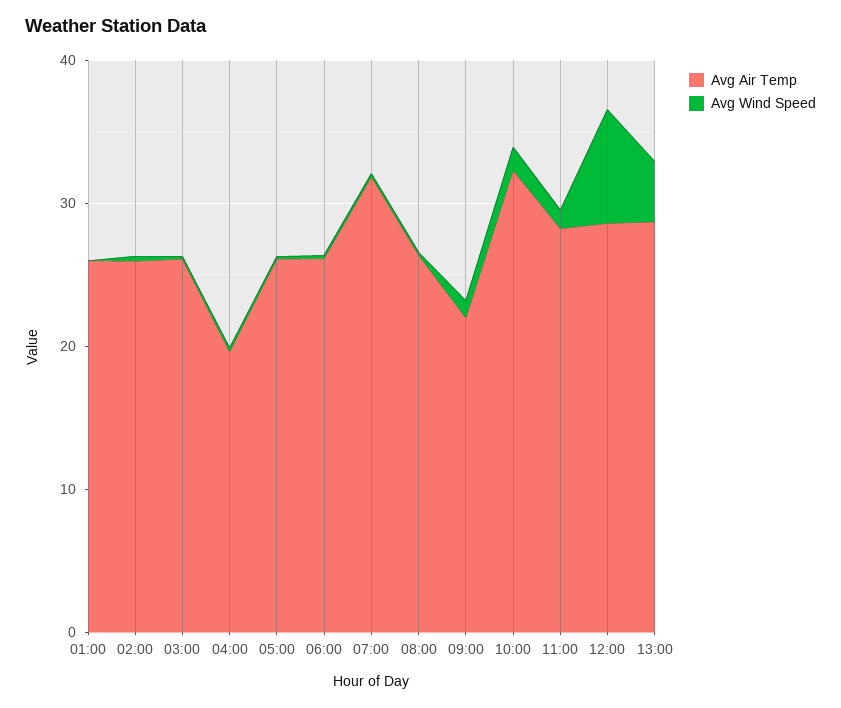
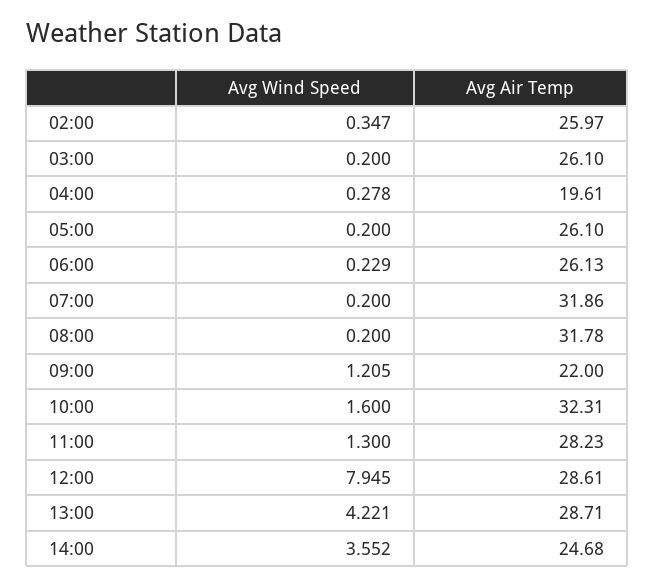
Avg Air Temp, 01:00: 26 -> none
Avg Wind Speed, 01:00: 0 -> none
Avg Air Temp, 08:00: 26 -> 31.78
Avg Wind Speed, 14:00: none -> 3.552
Avg Air Temp, 14:00: none -> 24.68

